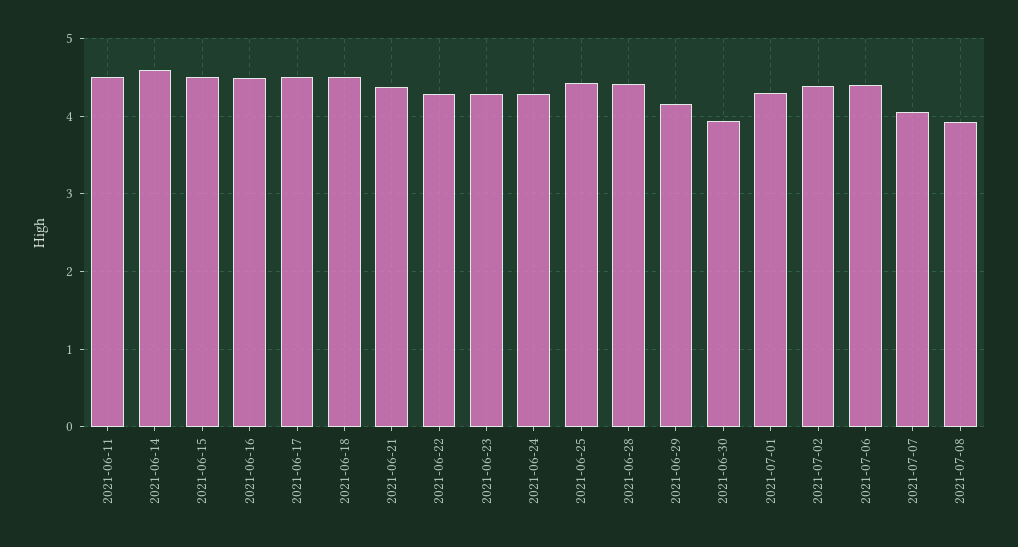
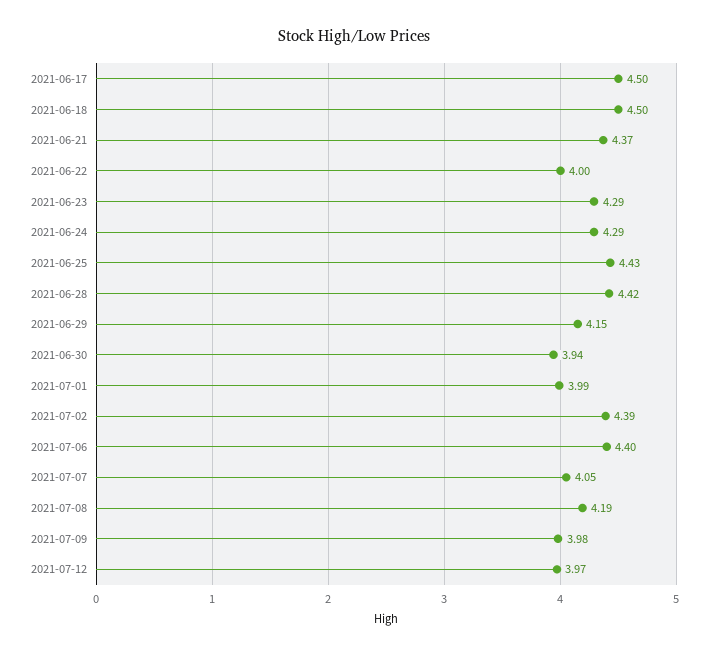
2021-06-11: 4.5 -> none
2021-06-14: 4.6 -> none
2021-06-15: 4.5 -> none
2021-06-16: 4.5 -> none
2021-06-22: 4.3 -> 4
2021-07-01: 4.3 -> 3.99
2021-07-08: 3.9 -> 4.19
2021-07-09: none -> 3.98
2021-07-12: none -> 3.97

